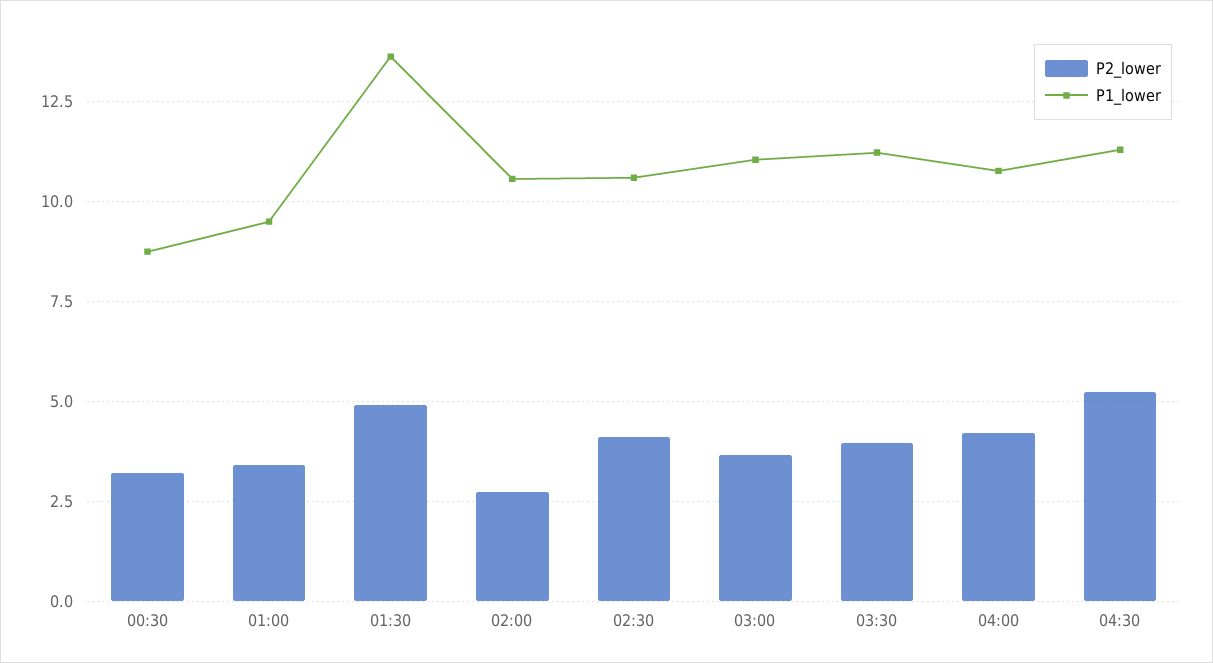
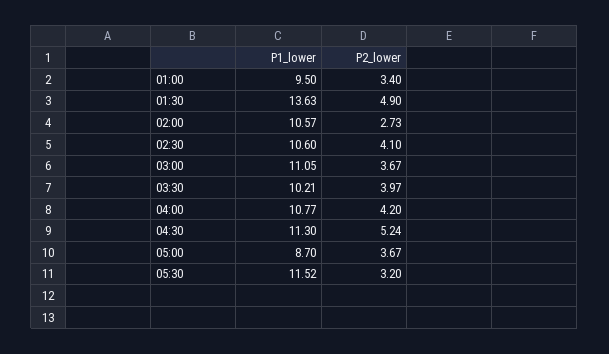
P2_lower, 00:30: 3.25 -> none
P1_lower, 00:30: 8.75 -> none
P1_lower, 03:30: 11.25 -> 10.21
P1_lower, 05:00: none -> 8.7
P2_lower, 05:00: none -> 3.67
P1_lower, 05:30: none -> 11.52
P2_lower, 05:30: none -> 3.2

